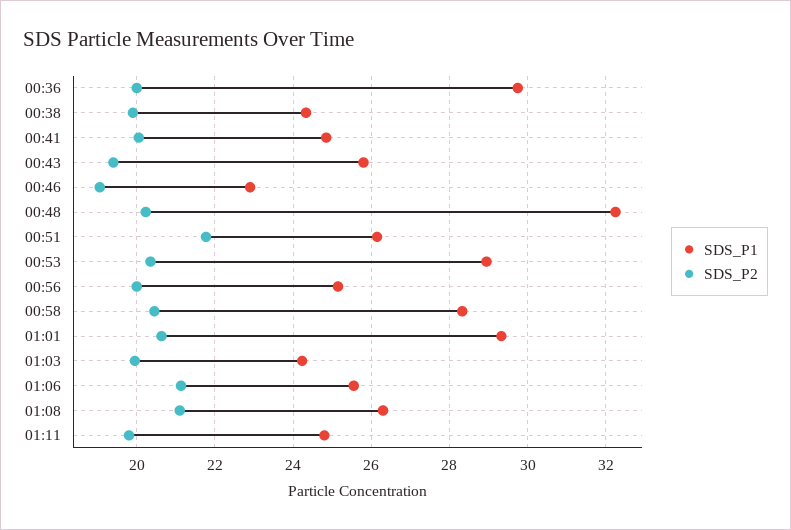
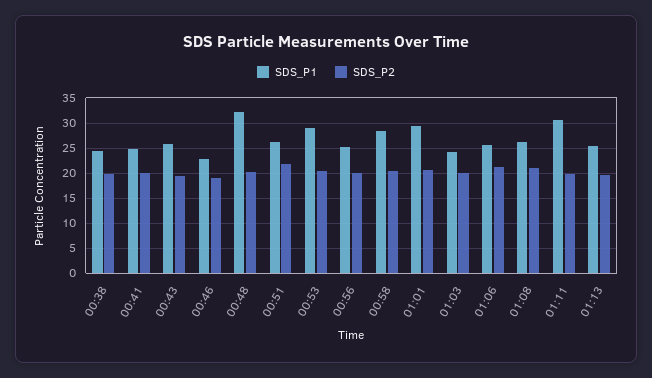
SDS_P1, 00:36: 29.8 -> none
SDS_P2, 00:36: 20 -> none
SDS_P1, 01:11: 24.8 -> 30
SDS_P1, 01:13: none -> 25
SDS_P2, 01:13: none -> 20

